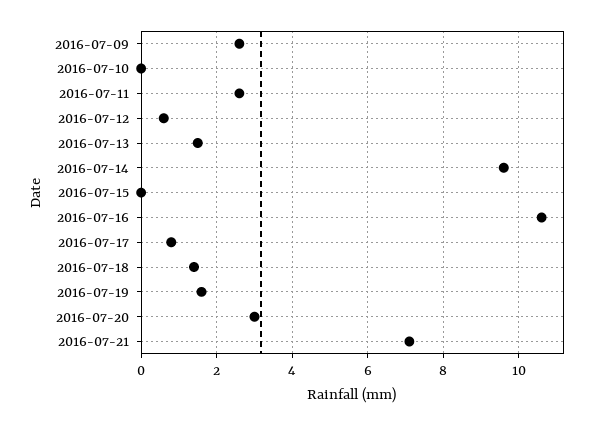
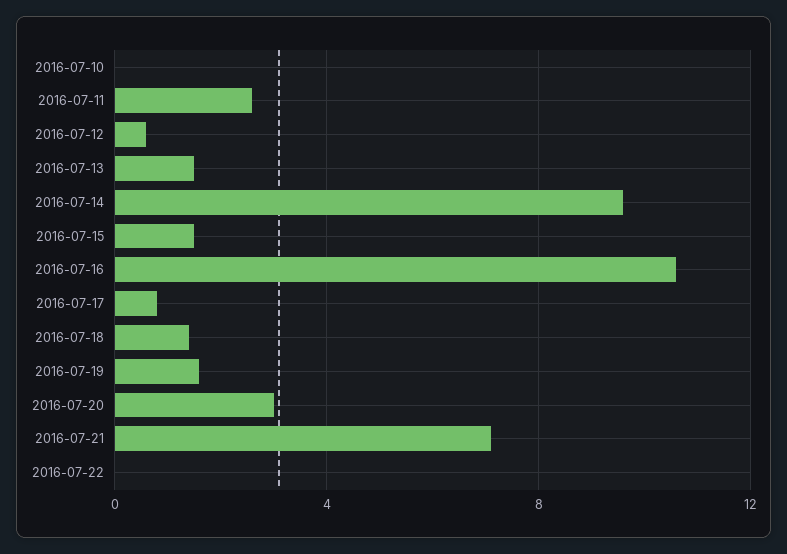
2016-07-09: 2.5 -> none
2016-07-15: 0 -> 1.5
2016-07-22: none -> 0

